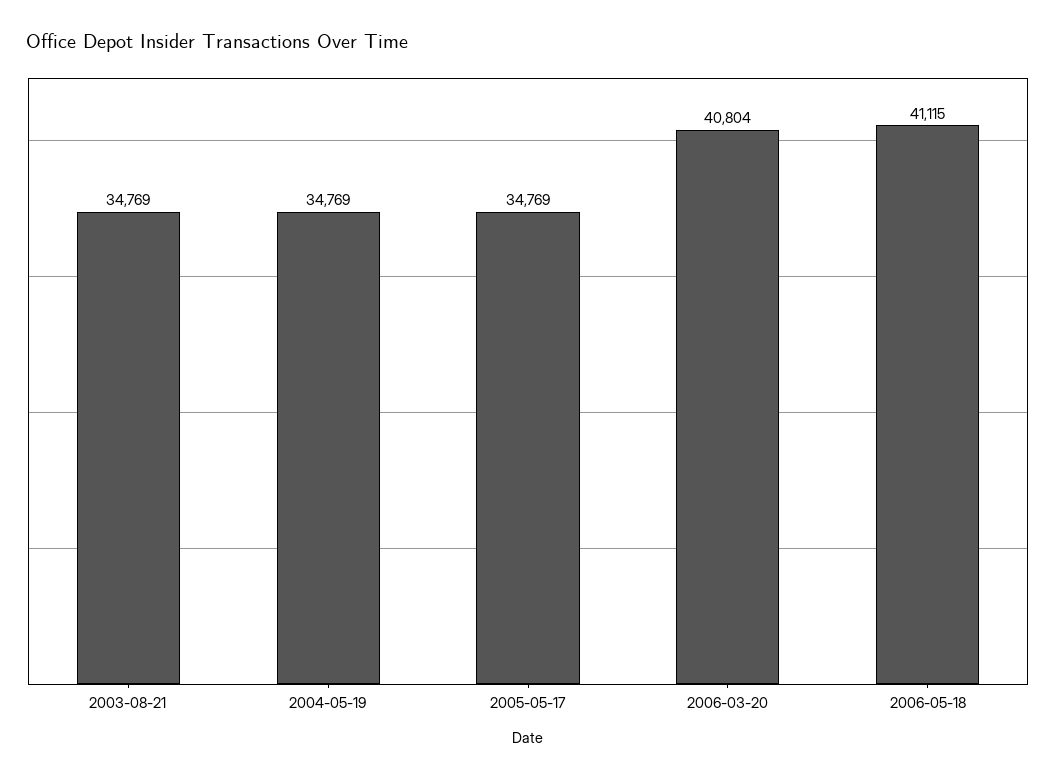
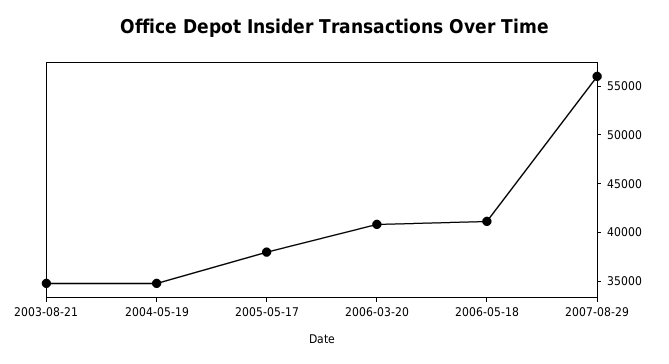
2005-05-17: 34769 -> 38000
2007-08-29: none -> 56000

